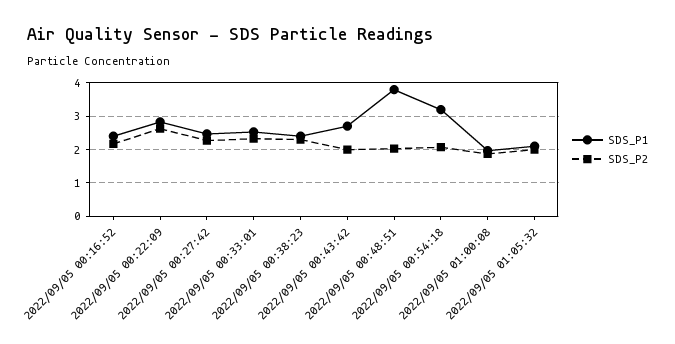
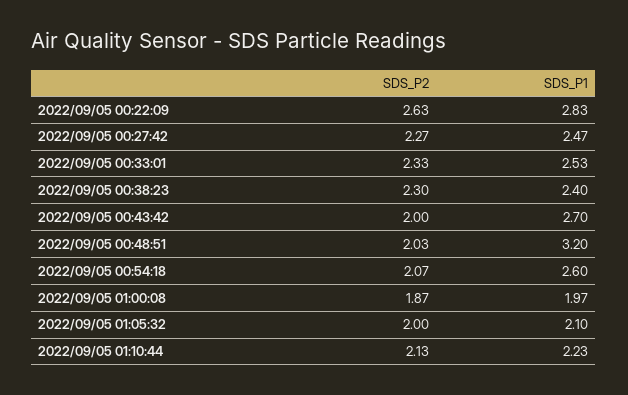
SDS_P1, 2022/09/05 00:16:52: 2.4 -> none
SDS_P2, 2022/09/05 00:16:52: 2.2 -> none
SDS_P1, 2022/09/05 00:48:51: 3.8 -> 3.2
SDS_P1, 2022/09/05 00:54:18: 3.2 -> 2.6
SDS_P2, 2022/09/05 01:10:44: none -> 2.13
SDS_P1, 2022/09/05 01:10:44: none -> 2.23

